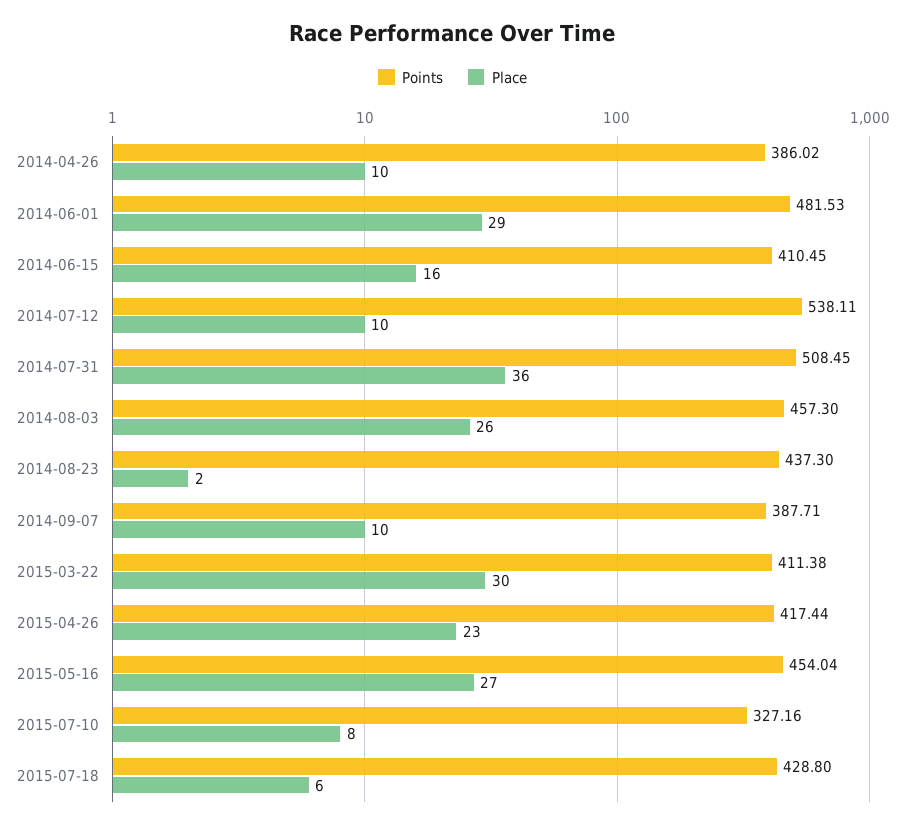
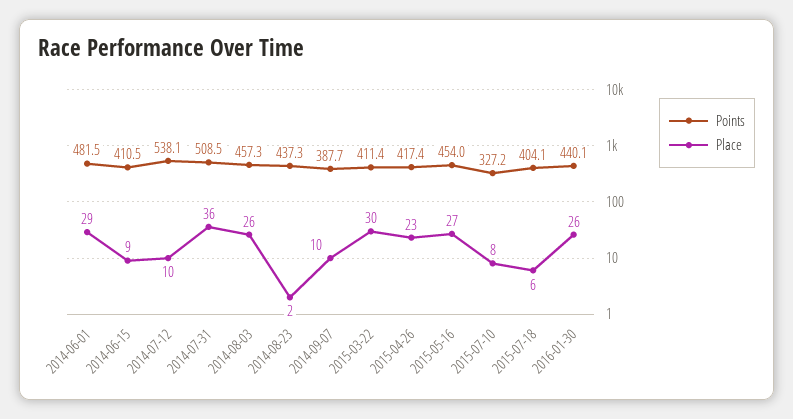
Points, 2014-04-26: 386.02 -> none
Place, 2014-04-26: 10 -> none
Place, 2014-06-15: 16 -> 9
Points, 2015-07-18: 428.8 -> 404.1
Points, 2016-01-30: none -> 440.1
Place, 2016-01-30: none -> 26

